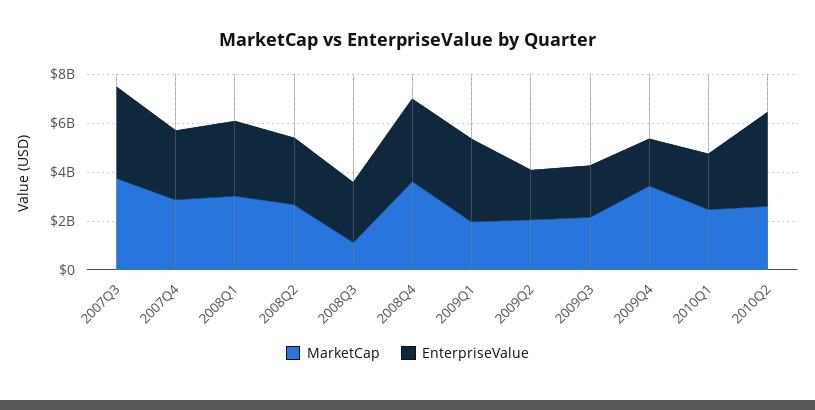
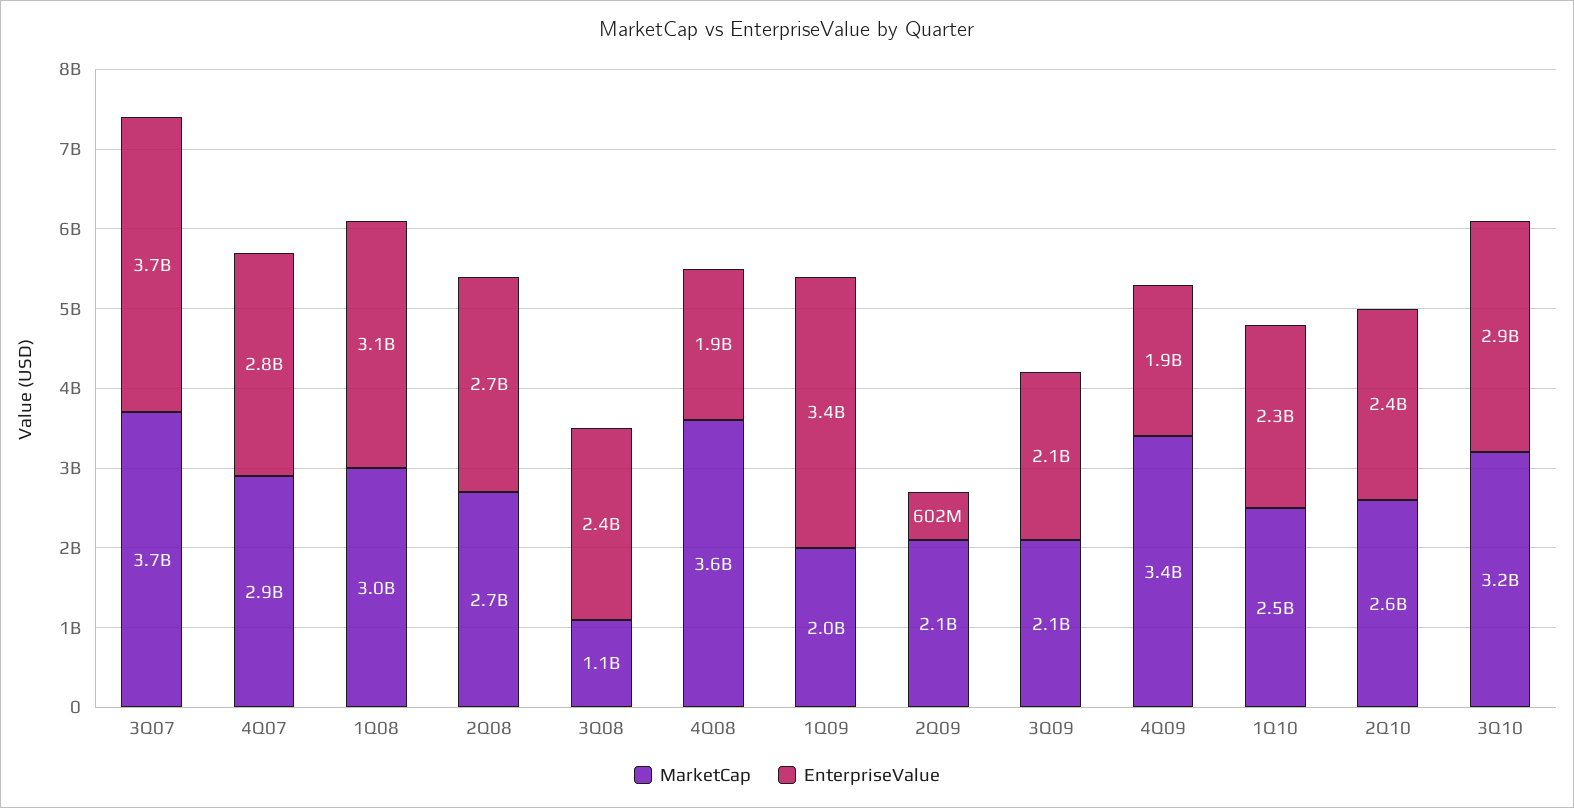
EnterpriseValue, 2008Q4: 3500000000 -> 1900000000
EnterpriseValue, 2009Q2: 2000000000 -> 602000000
EnterpriseValue, 2010Q2: 4000000000 -> 2400000000
MarketCap, 3Q10: none -> 3200000000
EnterpriseValue, 3Q10: none -> 2900000000

